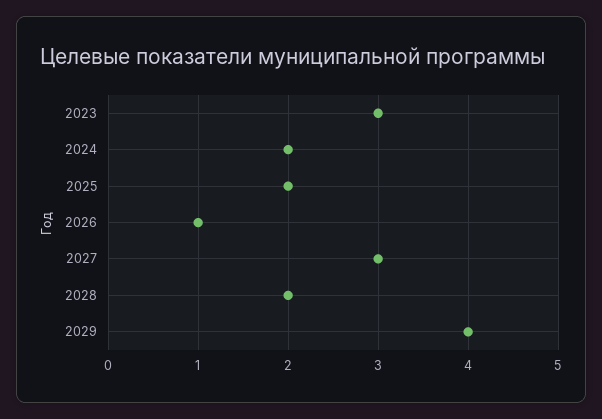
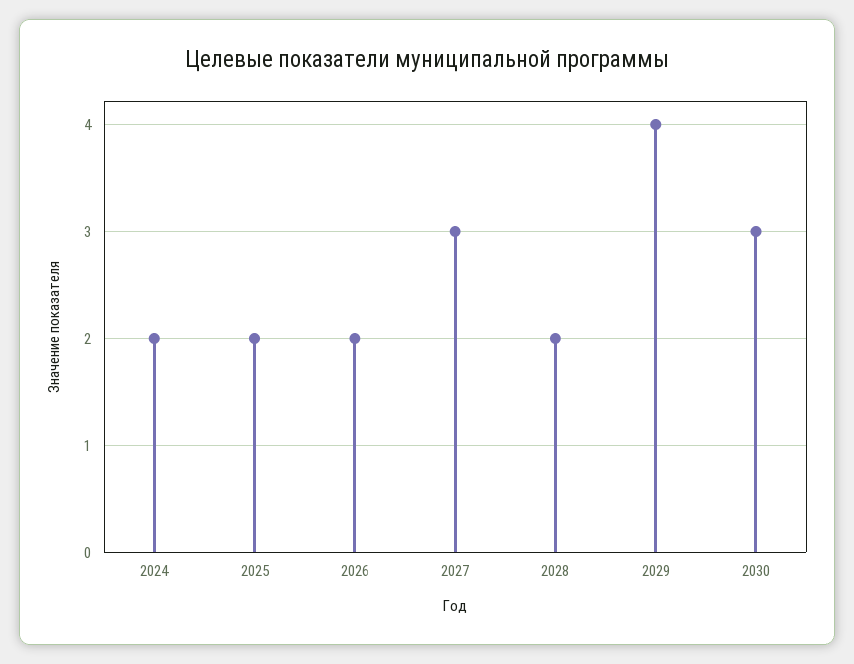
2023: 3 -> none
2026: 1 -> 2
2030: none -> 3

